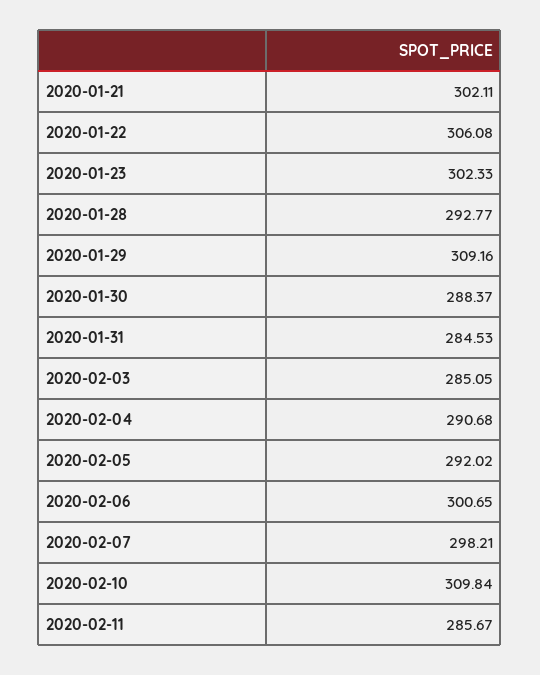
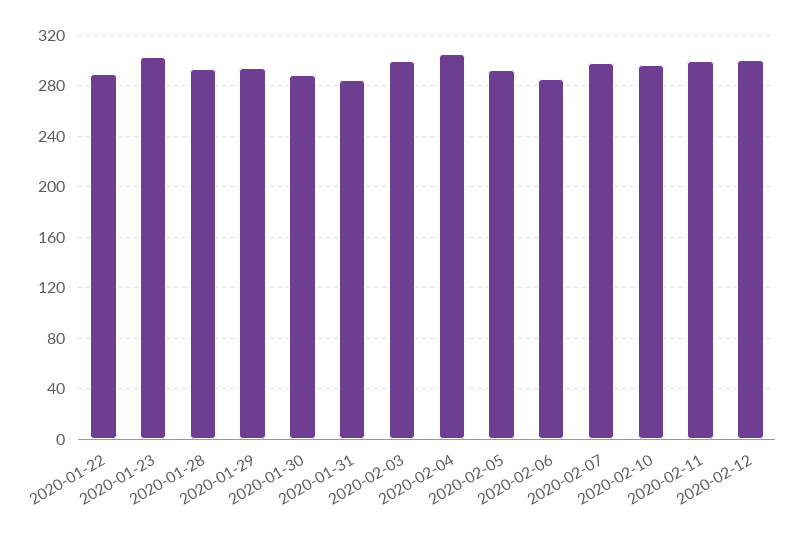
2020-01-21: 302.11 -> none
2020-01-22: 306.08 -> 290
2020-01-29: 309.16 -> 295
2020-02-03: 285.05 -> 300
2020-02-04: 290.68 -> 305
2020-02-06: 300.65 -> 285
2020-02-10: 309.84 -> 295
2020-02-11: 285.67 -> 300
2020-02-12: none -> 300

